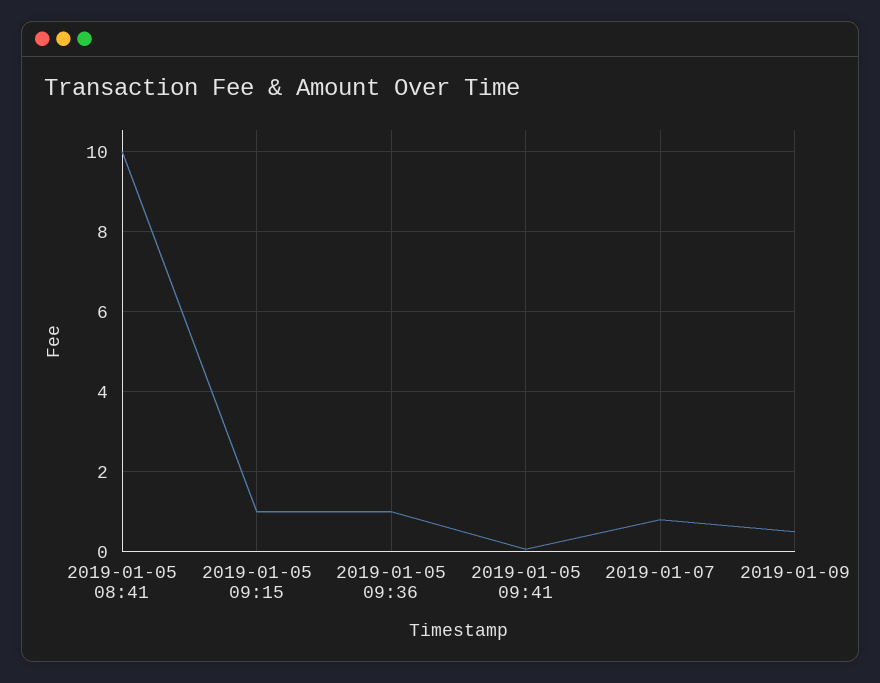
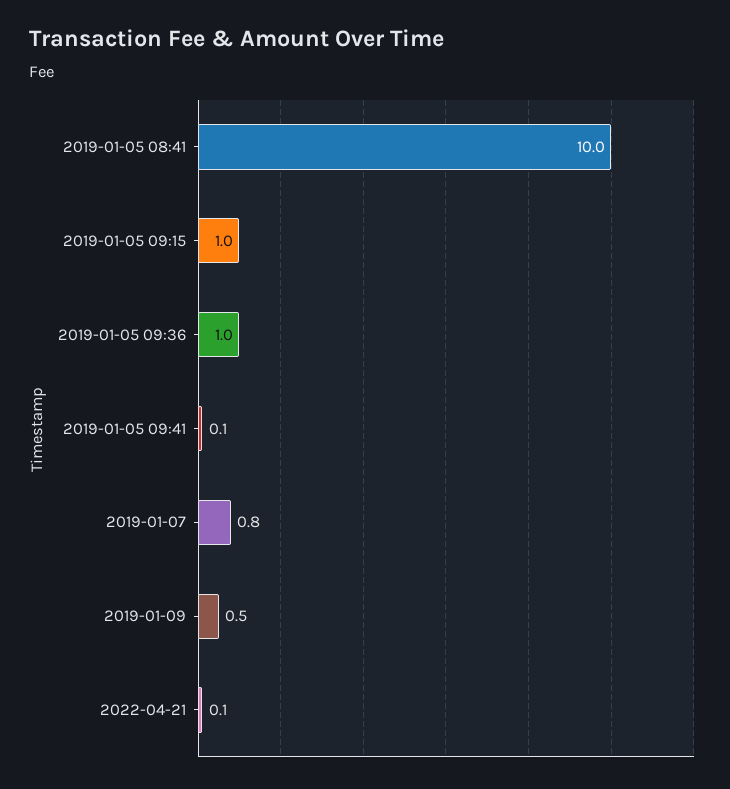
2022-04-21: none -> 0.1

